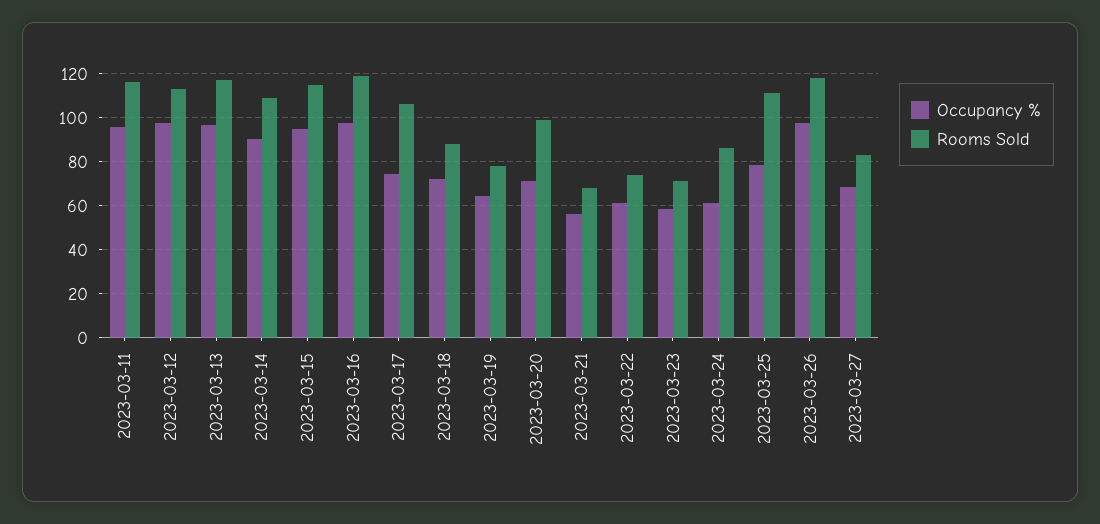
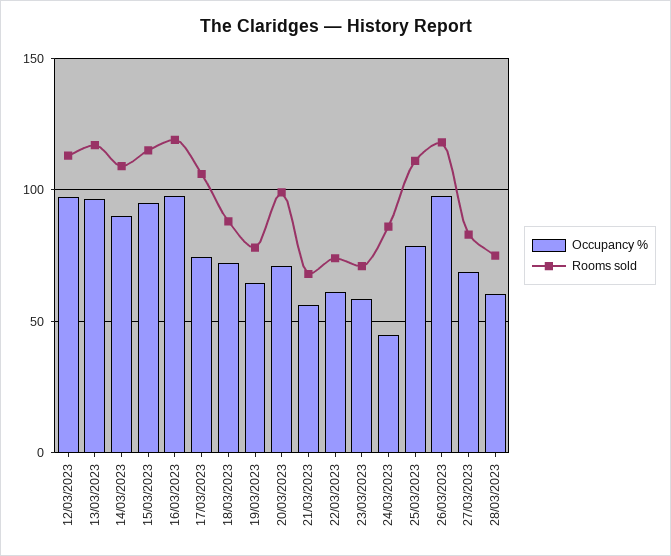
Occupancy %, 2023-03-11: 95 -> none
Rooms Sold, 2023-03-11: 115 -> none
Occupancy %, 2023-03-24: 60 -> 45
Occupancy %, 28/03/2023: none -> 60
Rooms Sold, 28/03/2023: none -> 75

